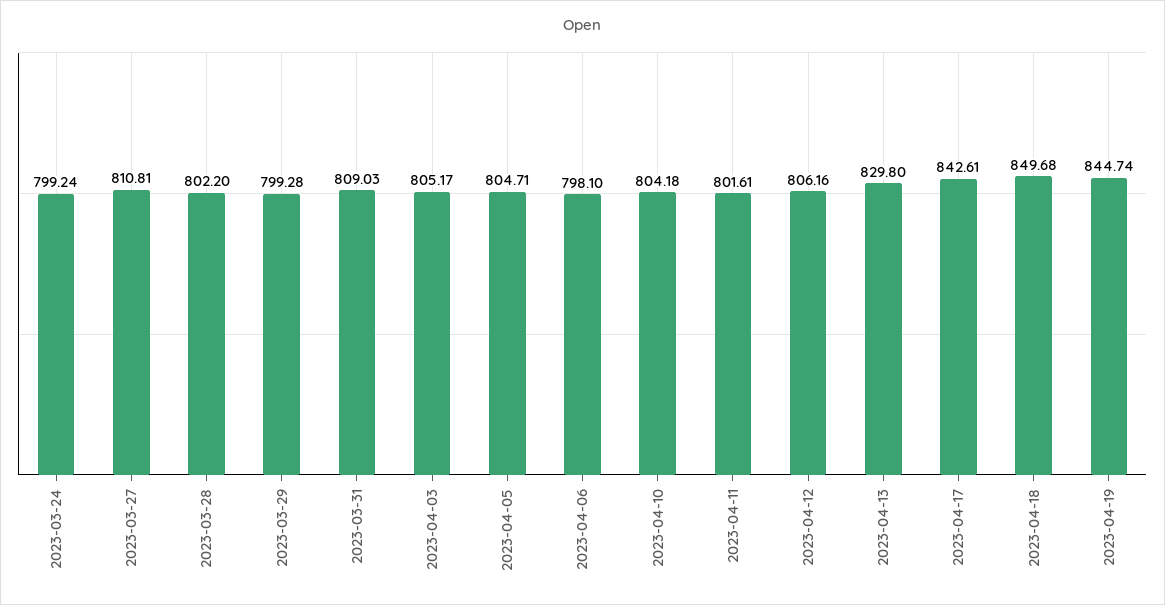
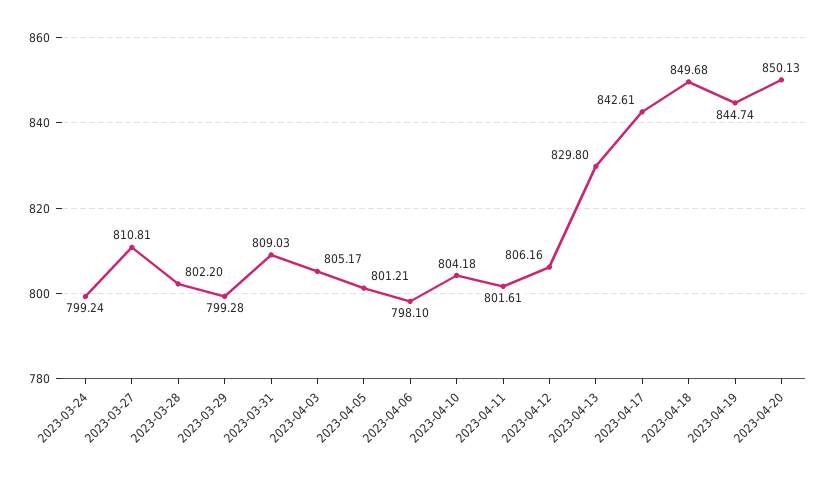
2023-04-05: 804.71 -> 801.21
2023-04-20: none -> 850.13

